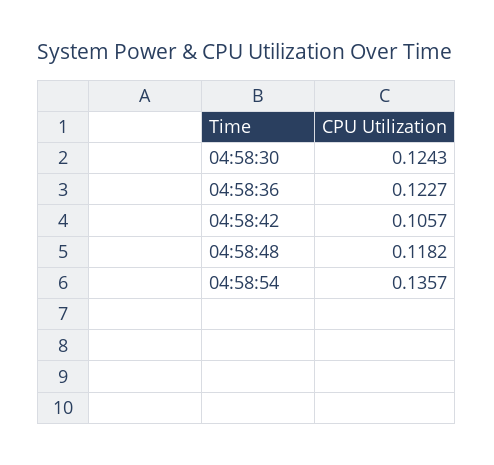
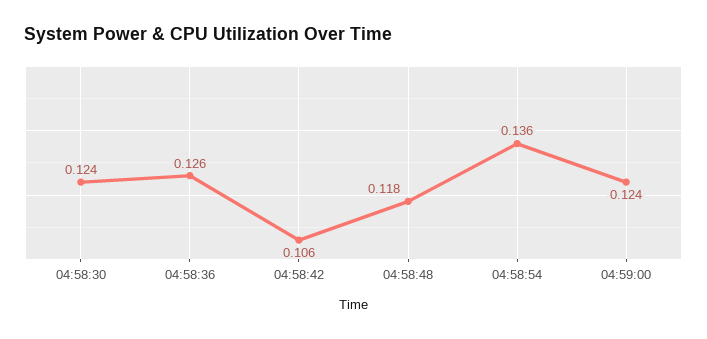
04:58:36: 0.1227 -> 0.126
04:59:00: none -> 0.124

